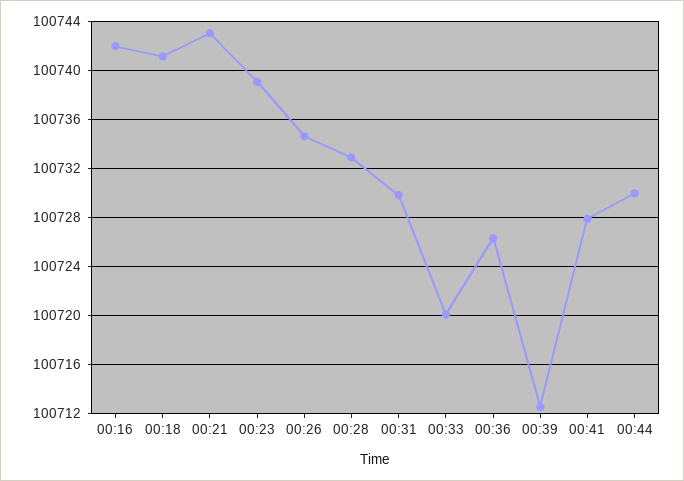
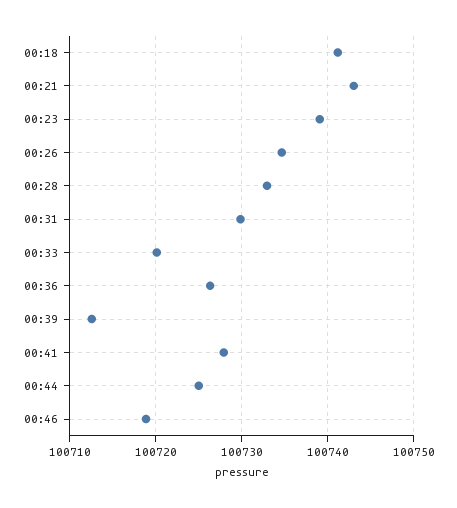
00:16: 100742 -> none
00:44: 100730 -> 100725
00:46: none -> 100719

